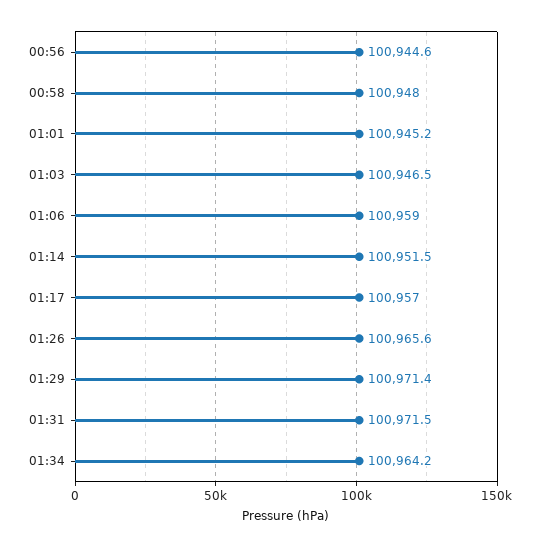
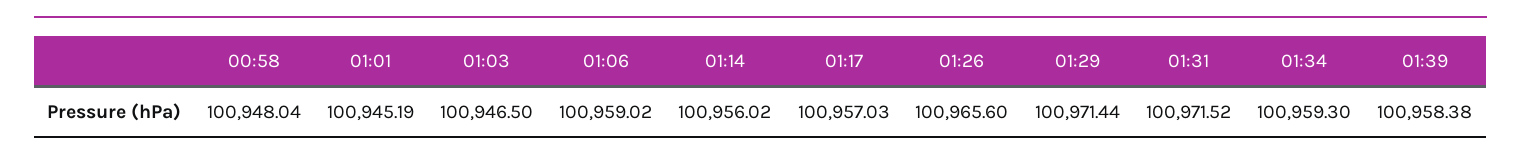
00:56: 100944.6 -> none
01:14: 100951.5 -> 100956.02
01:34: 100964.2 -> 100959.3
01:39: none -> 100958.38

